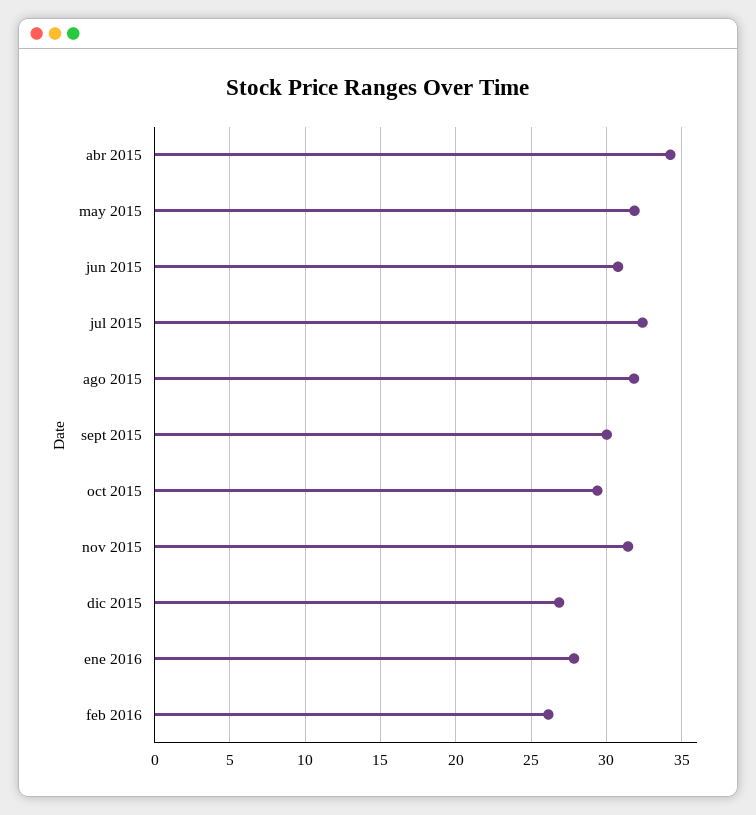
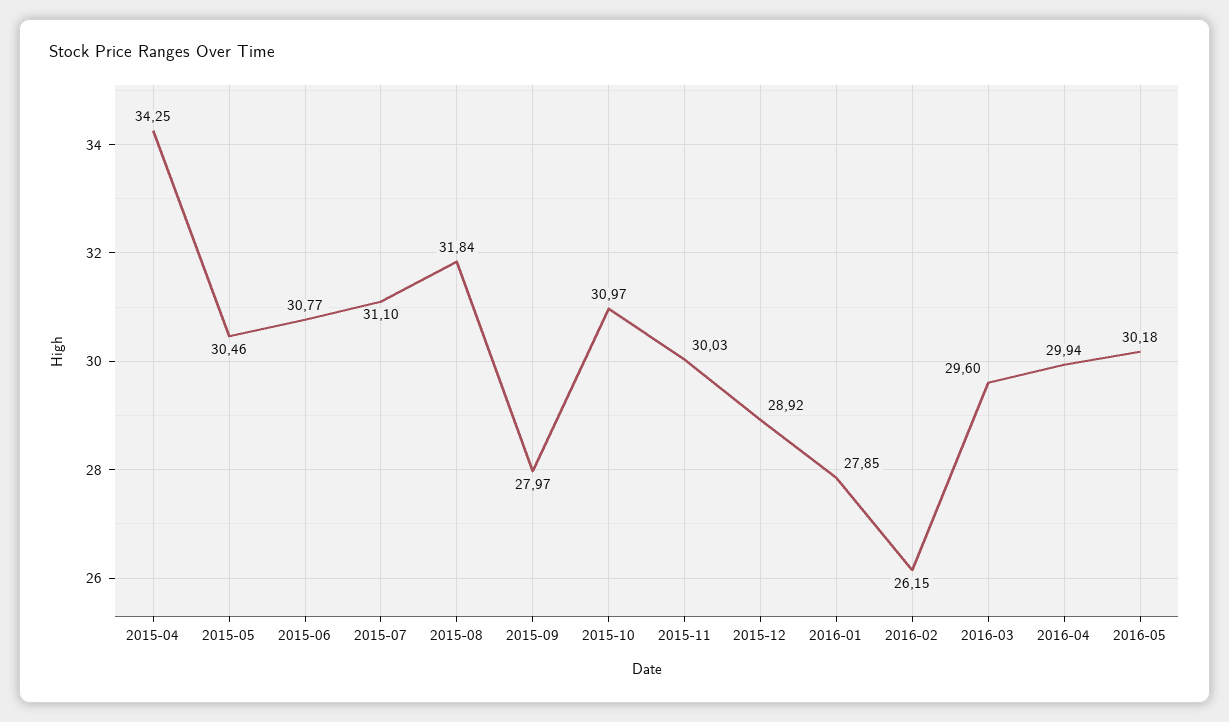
may 2015: 32 -> 30.46
jul 2015: 32.5 -> 31.1
sept 2015: 30 -> 27.97
oct 2015: 29.5 -> 30.97
nov 2015: 31.5 -> 30.03
dic 2015: 27 -> 28.92
2016-03: none -> 29.6
2016-04: none -> 29.94
2016-05: none -> 30.18

